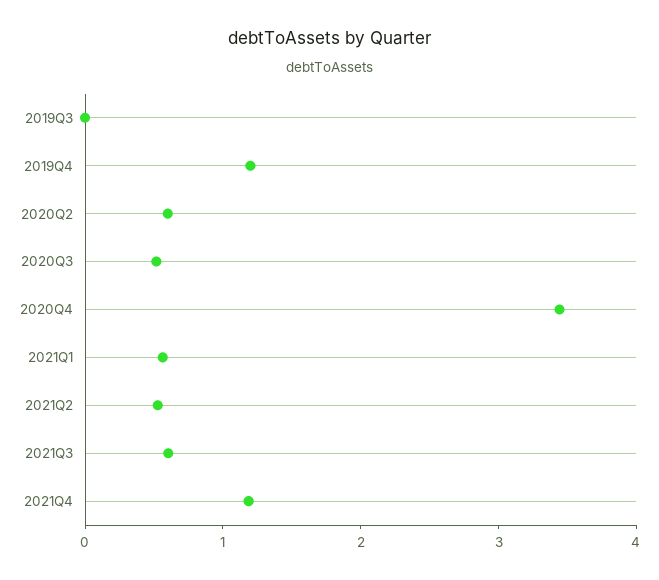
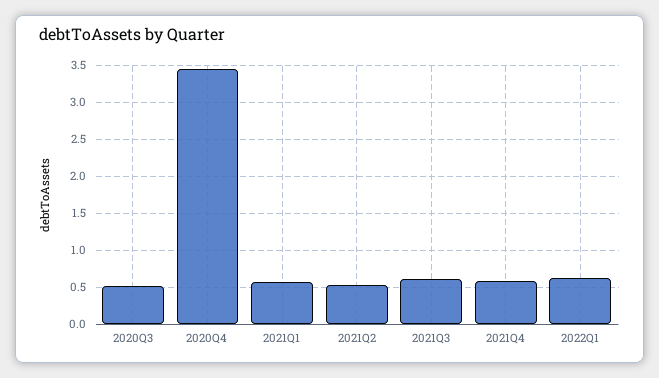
2019Q3: 0 -> none
2019Q4: 1.2 -> none
2020Q2: 0.6 -> none
2021Q4: 1.2 -> 0.6
2022Q1: none -> 0.6

